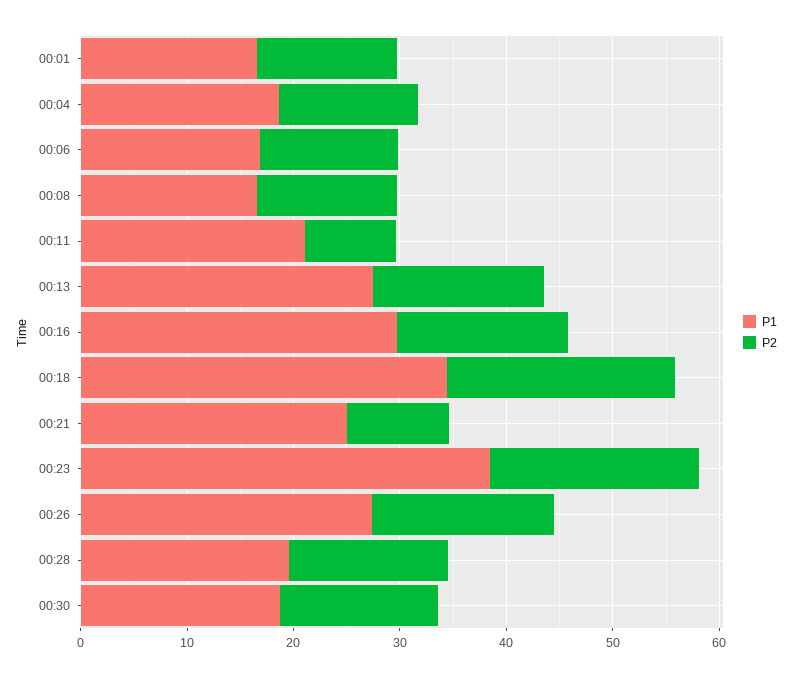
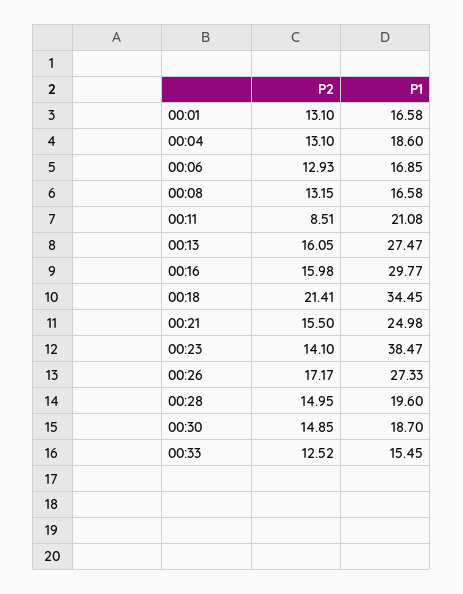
P2, 00:21: 10 -> 15.5
P2, 00:23: 20 -> 14.1
P2, 00:33: none -> 12.52
P1, 00:33: none -> 15.45

